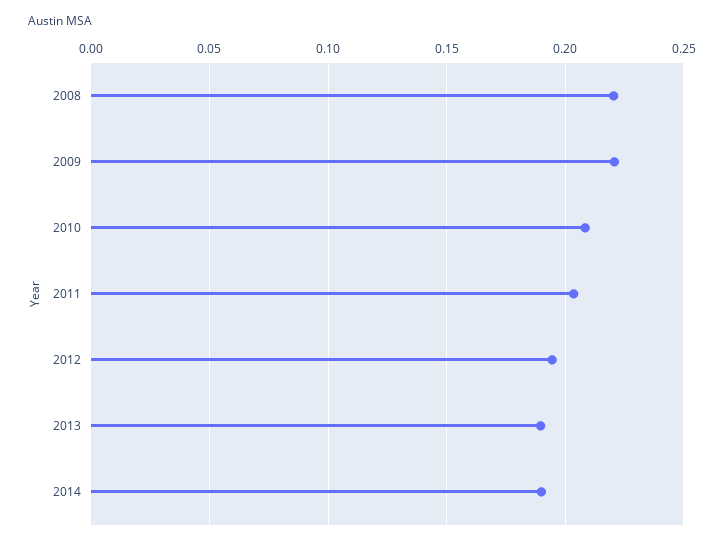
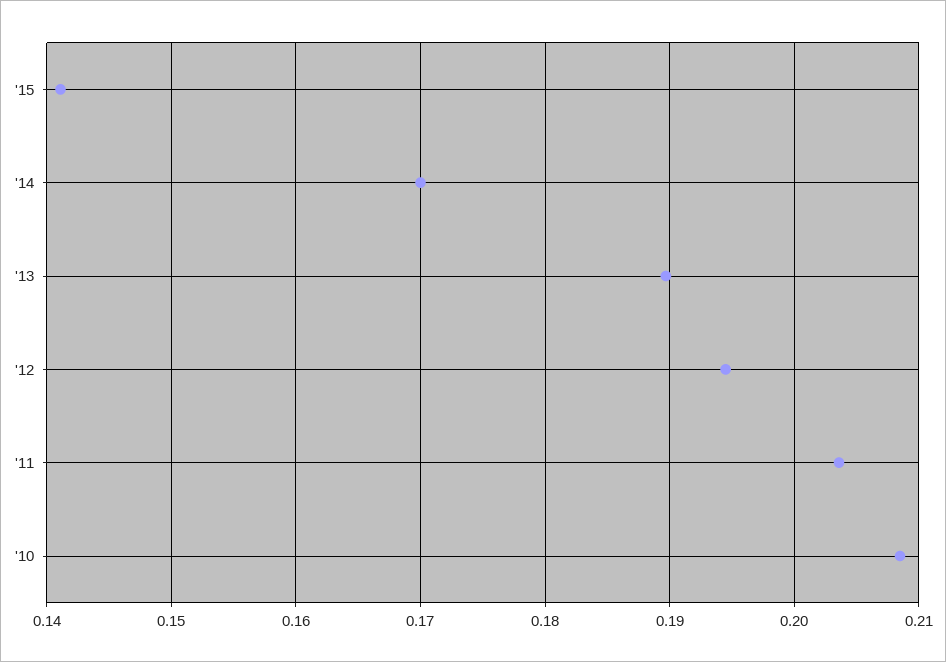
2008: 0.22 -> none
2009: 0.22 -> none
2014: 0.19 -> 0.17
'15: none -> 0.141

